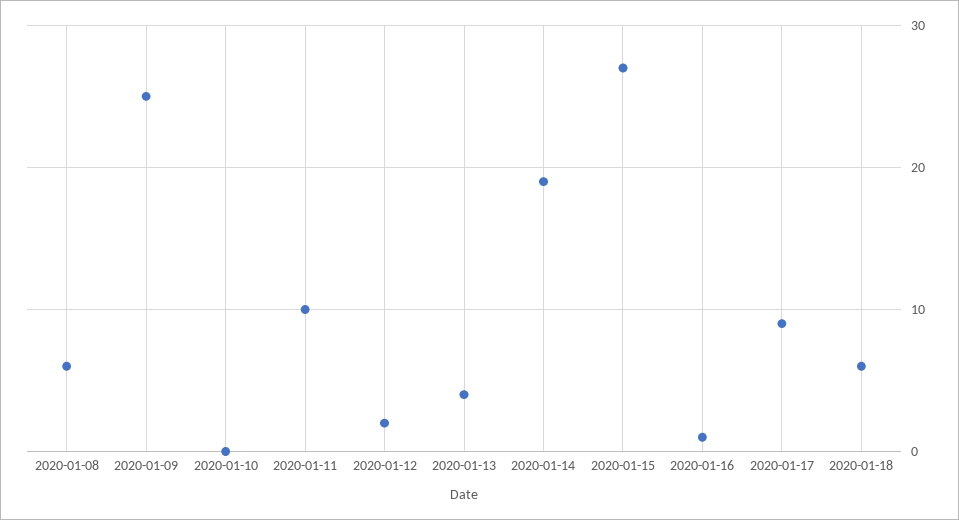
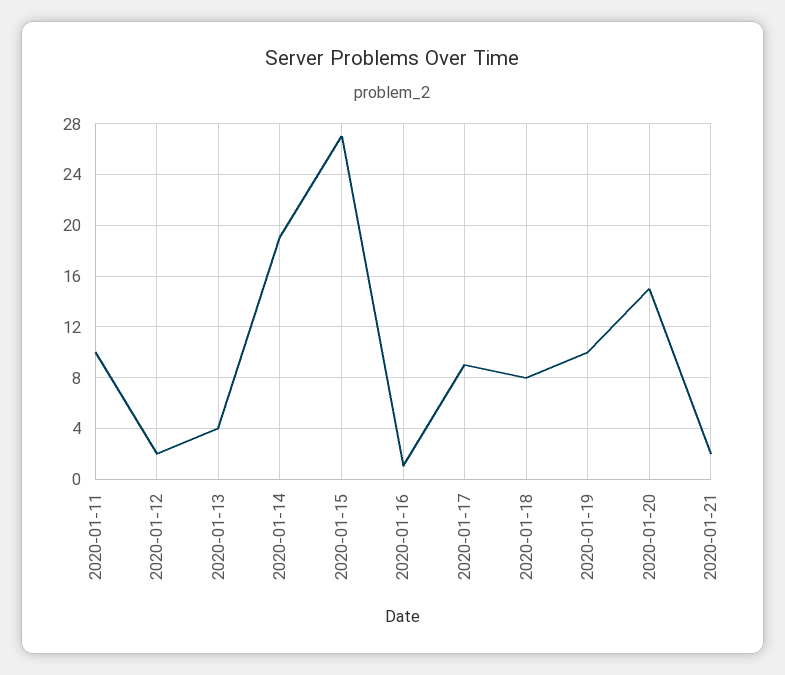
2020-01-08: 6 -> none
2020-01-09: 25 -> none
2020-01-10: 0 -> none
2020-01-18: 6 -> 8
2020-01-19: none -> 10
2020-01-20: none -> 15
2020-01-21: none -> 2

